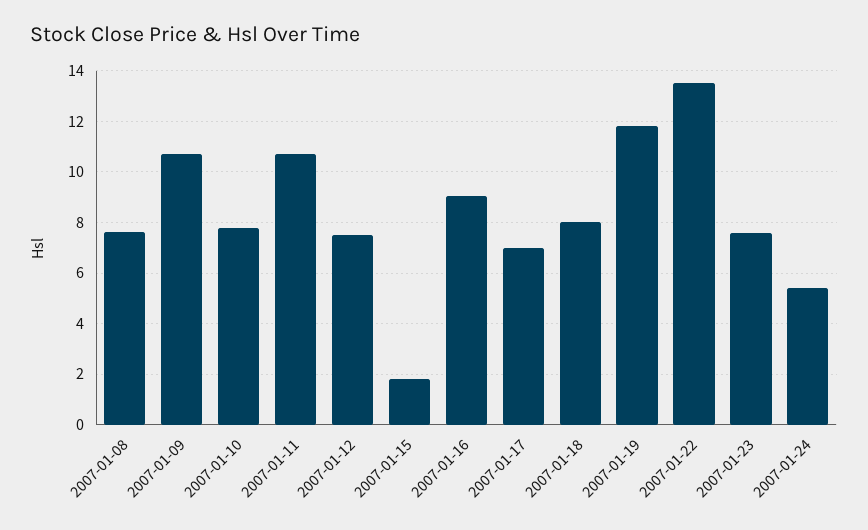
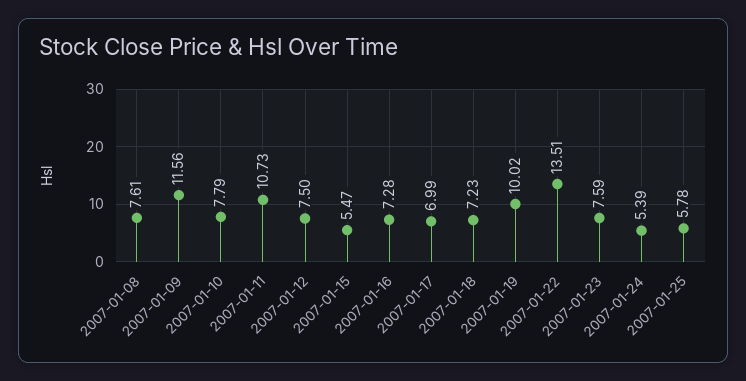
2007-01-09: 10.75 -> 11.56
2007-01-15: 1.75 -> 5.47
2007-01-16: 9 -> 7.28
2007-01-18: 8 -> 7.23
2007-01-19: 11.75 -> 10.02
2007-01-25: none -> 5.78

